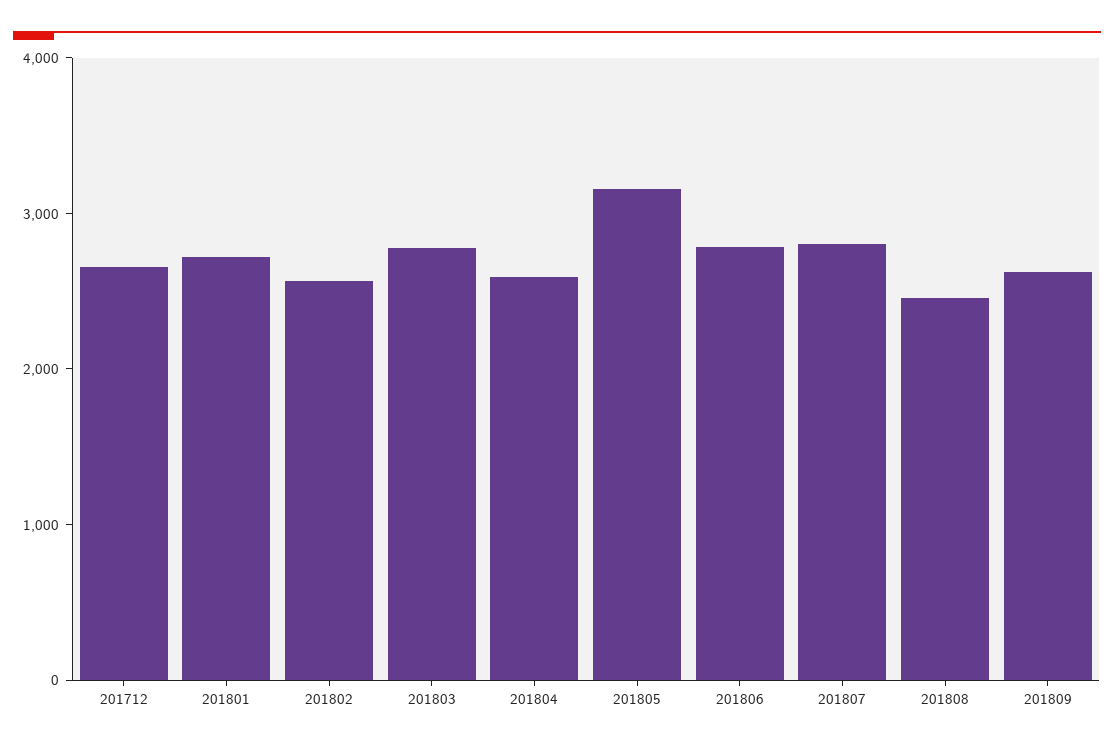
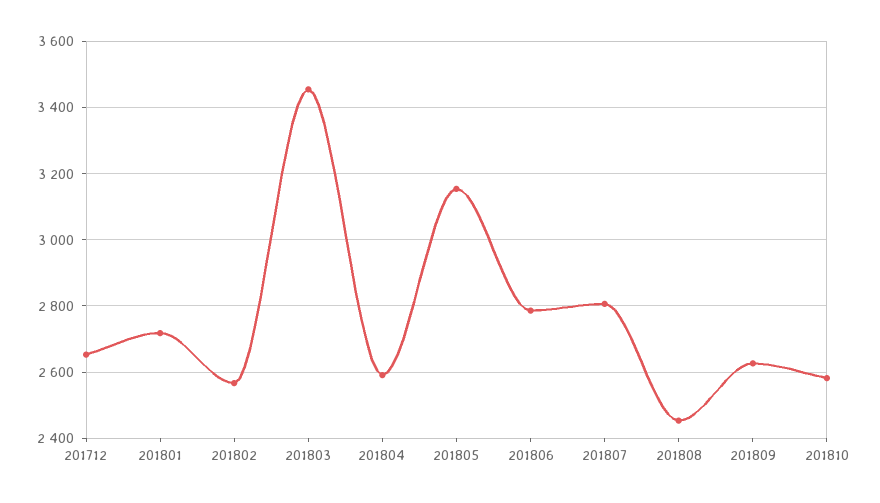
201803: 2800 -> 3460
201810: none -> 2580

